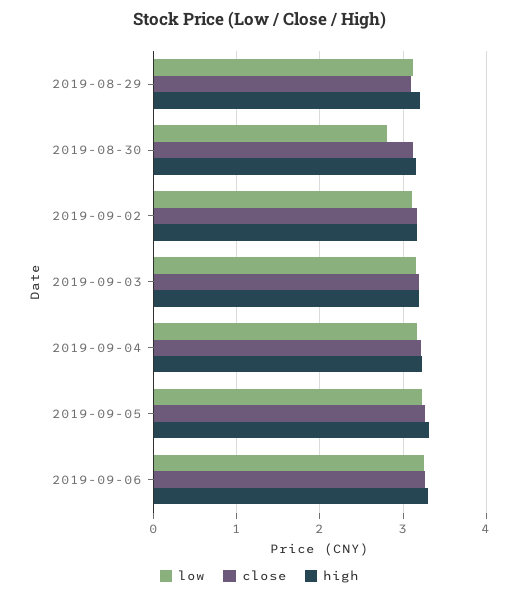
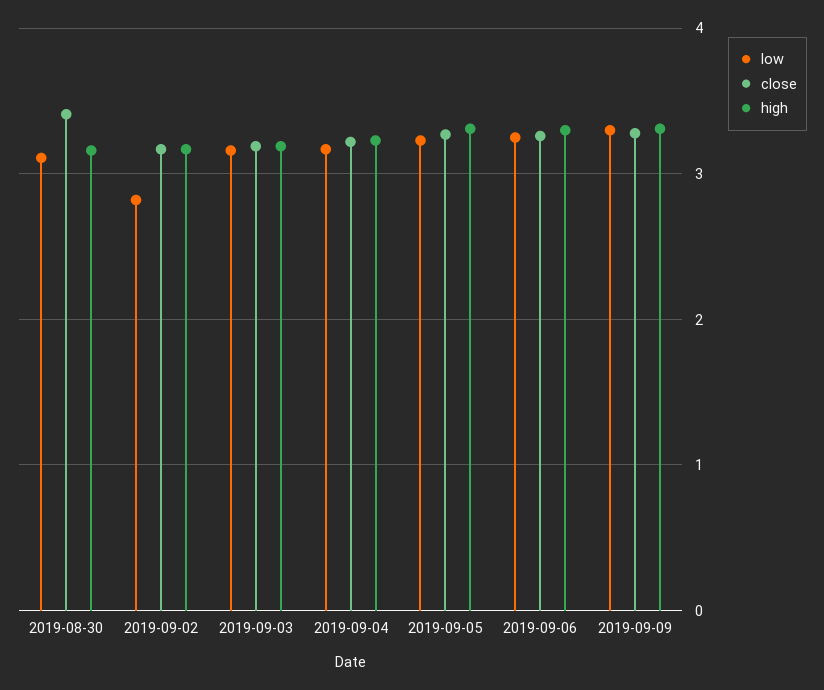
low, 2019-08-29: 3.1 -> none
close, 2019-08-29: 3.1 -> none
high, 2019-08-29: 3.2 -> none
low, 2019-08-30: 2.8 -> 3.1
close, 2019-08-30: 3.1 -> 3.4
low, 2019-09-02: 3.1 -> 2.8
low, 2019-09-09: none -> 3.3
close, 2019-09-09: none -> 3.3
high, 2019-09-09: none -> 3.3

